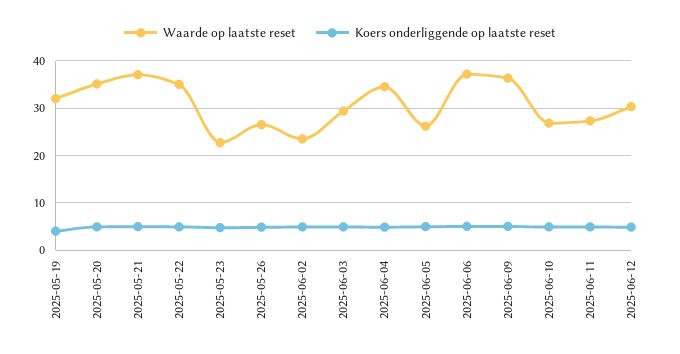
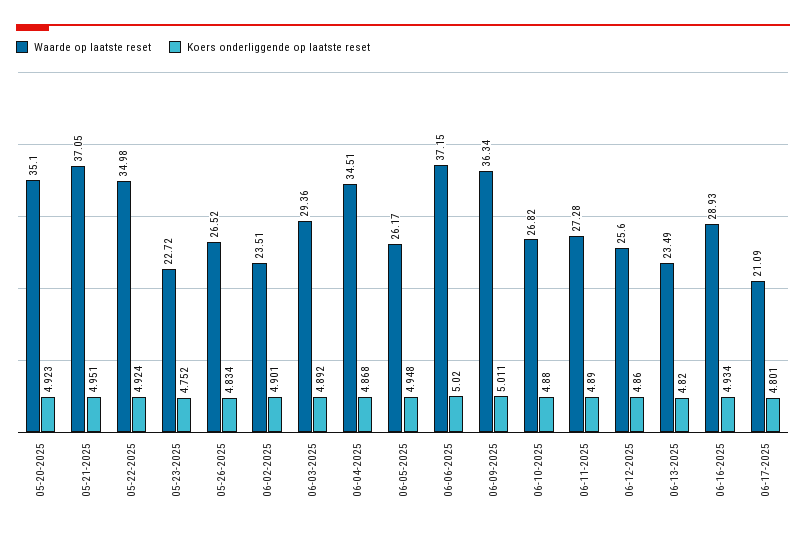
Waarde op laatste reset, 2025-05-19: 32 -> none
Koers onderliggende op laatste reset, 2025-05-19: 4 -> none
Waarde op laatste reset, 2025-06-12: 30 -> 25.6
Waarde op laatste reset, 06-13-2025: none -> 23.49
Koers onderliggende op laatste reset, 06-13-2025: none -> 4.82
Waarde op laatste reset, 06-16-2025: none -> 28.93
Koers onderliggende op laatste reset, 06-16-2025: none -> 4.934
Waarde op laatste reset, 06-17-2025: none -> 21.09
Koers onderliggende op laatste reset, 06-17-2025: none -> 4.801

